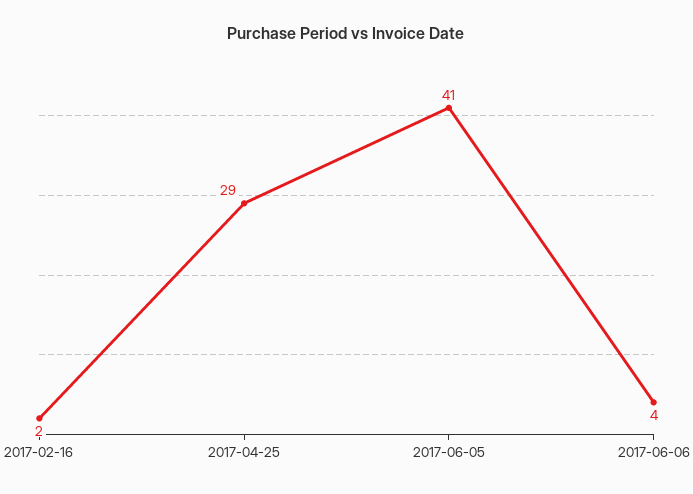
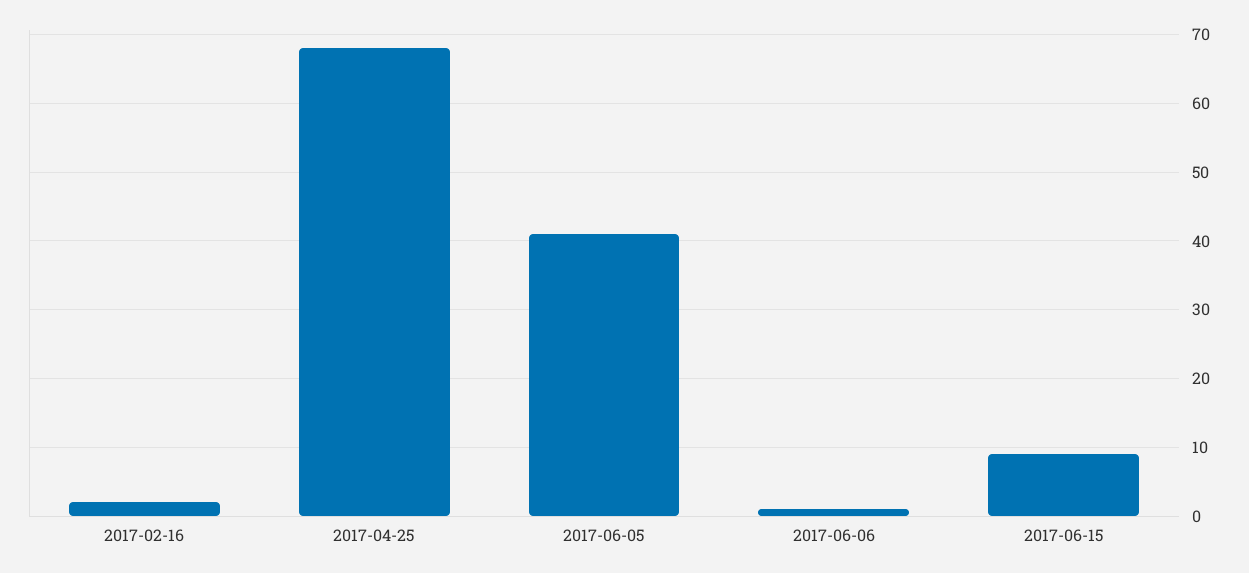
2017-04-25: 29 -> 68
2017-06-06: 4 -> 1
2017-06-15: none -> 9

